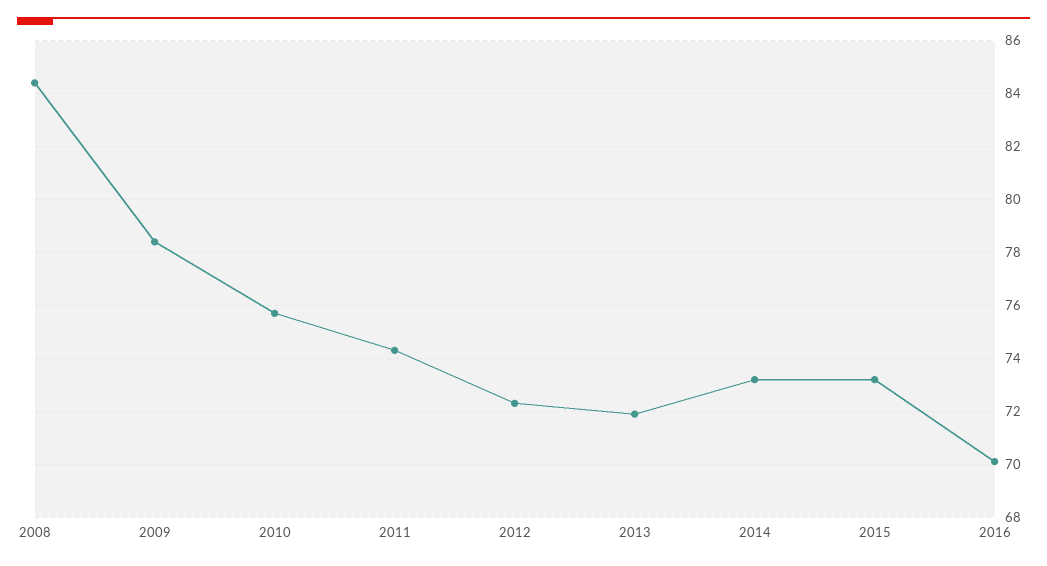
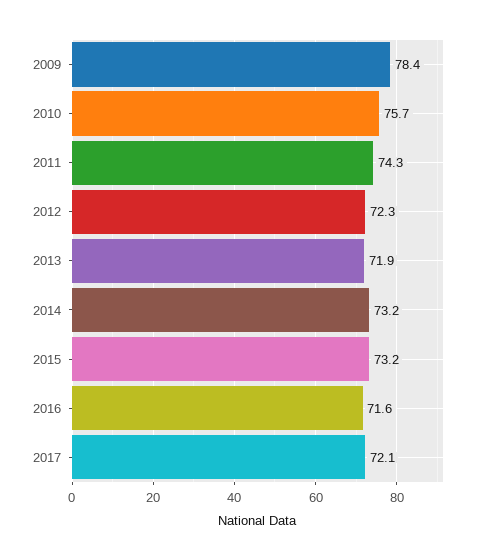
2008: 84.5 -> none
2016: 70 -> 71.6
2017: none -> 72.1

